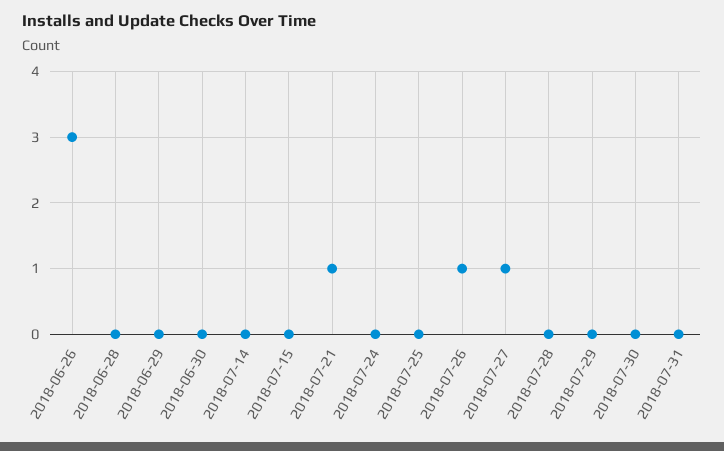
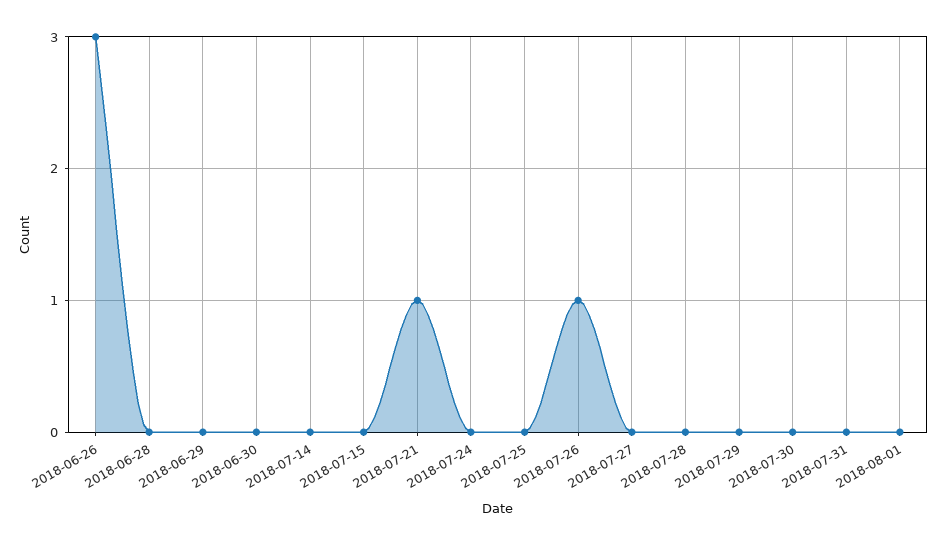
2018-07-27: 1 -> 0
2018-08-01: none -> 0

